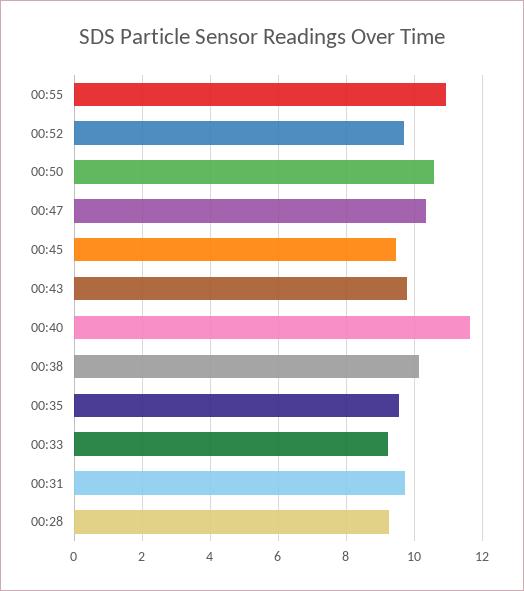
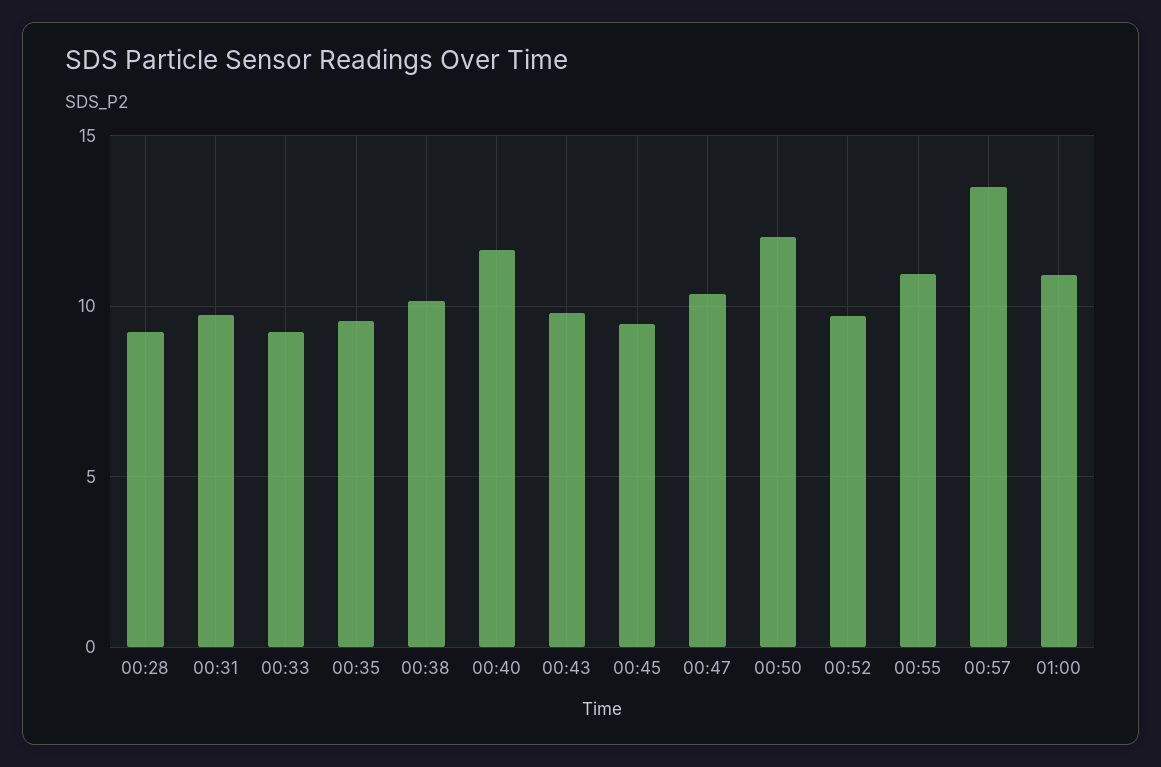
00:50: 10.6 -> 12
00:57: none -> 13.5
01:00: none -> 11

